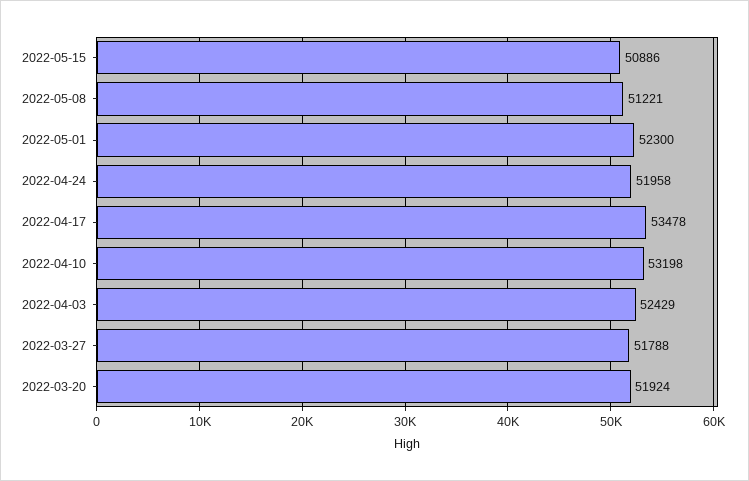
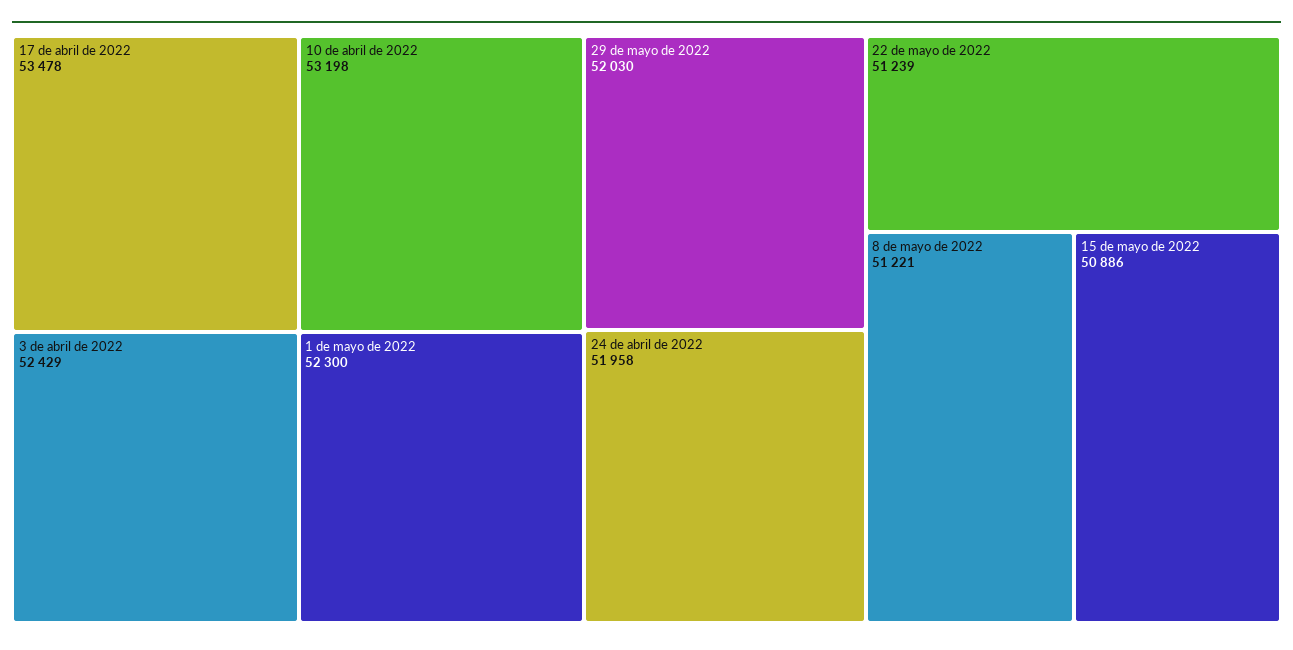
2022-03-27: 51788 -> none
2022-03-20: 51924 -> none
29 de mayo de 2022: none -> 52030
22 de mayo de 2022: none -> 51239

